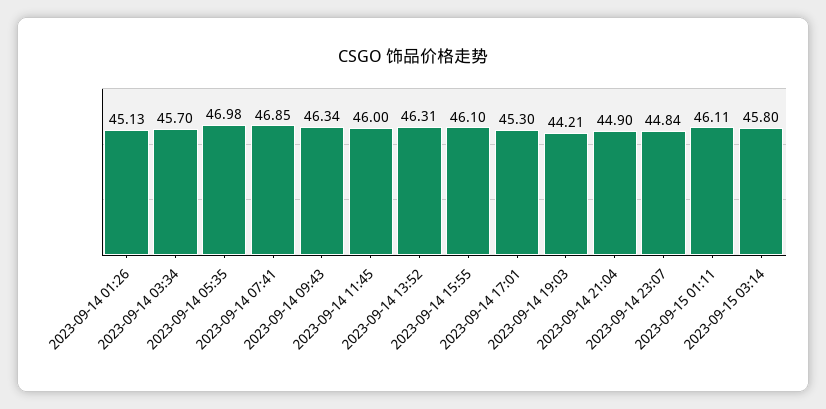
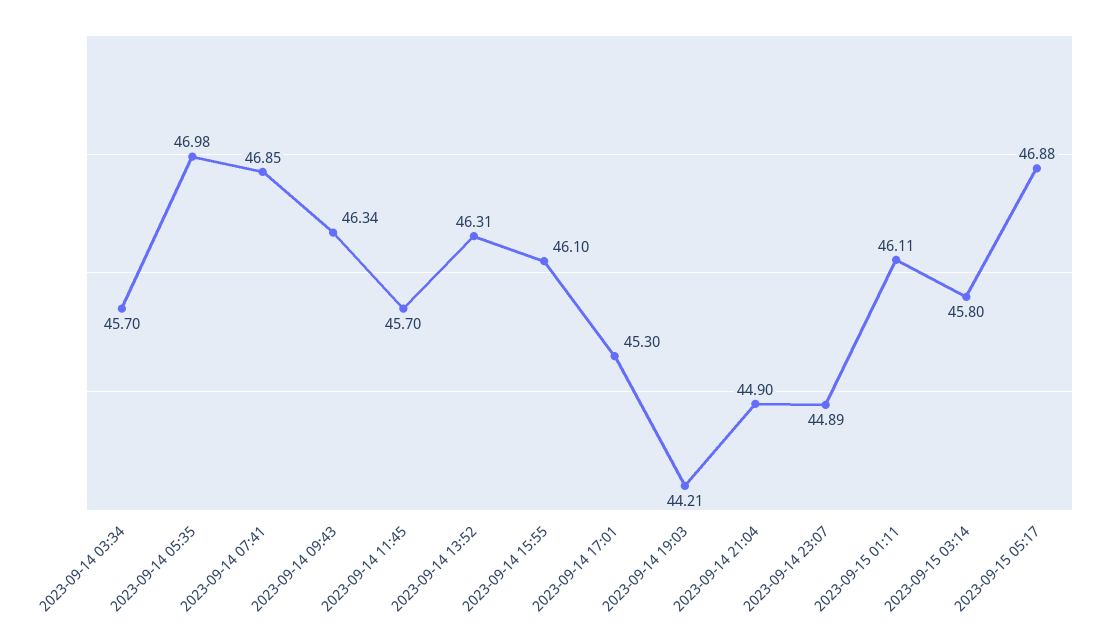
2023-09-14 01:26: 45.13 -> none
2023-09-14 11:45: 46 -> 45.7
2023-09-14 23:07: 44.84 -> 44.89
2023-09-15 05:17: none -> 46.88

